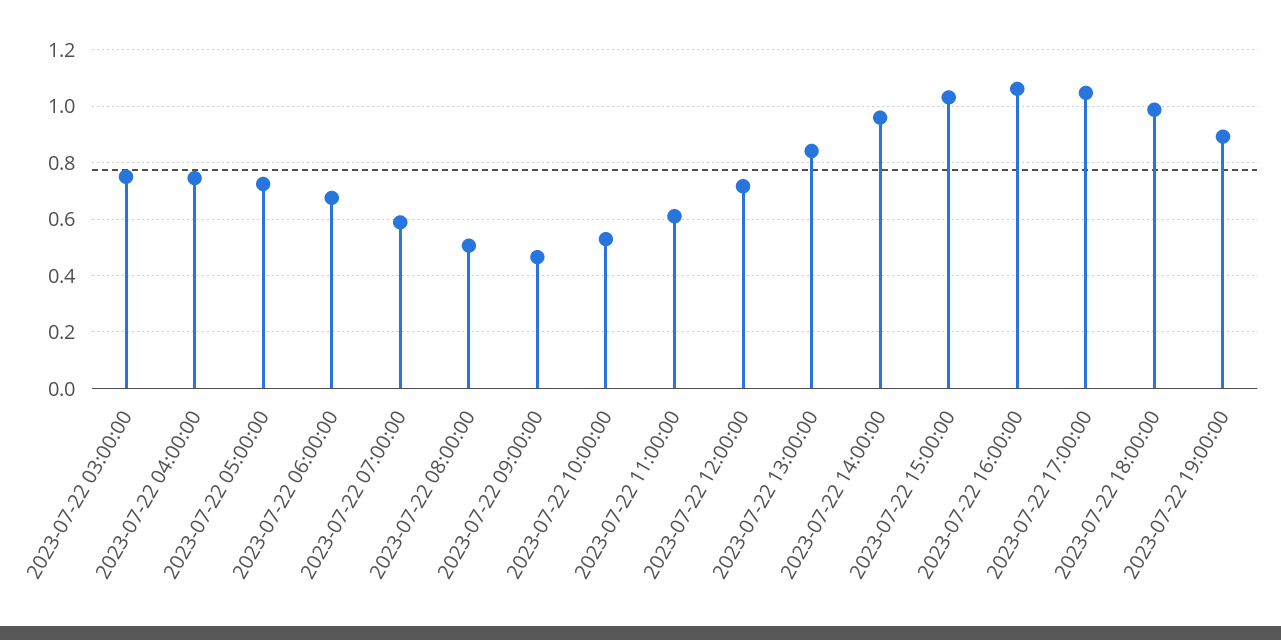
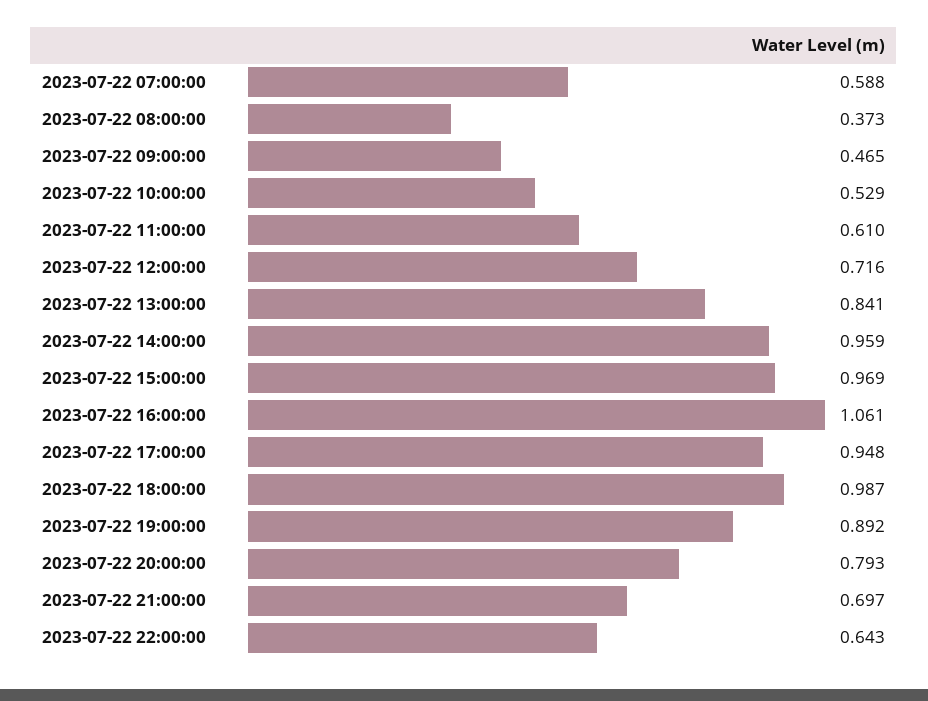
2023-07-22 03:00:00: 0.75 -> none
2023-07-22 04:00:00: 0.75 -> none
2023-07-22 05:00:00: 0.725 -> none
2023-07-22 06:00:00: 0.675 -> none
2023-07-22 08:00:00: 0.5 -> 0.373
2023-07-22 15:00:00: 1.025 -> 0.969
2023-07-22 17:00:00: 1.05 -> 0.948
2023-07-22 20:00:00: none -> 0.793
2023-07-22 21:00:00: none -> 0.697
2023-07-22 22:00:00: none -> 0.643

